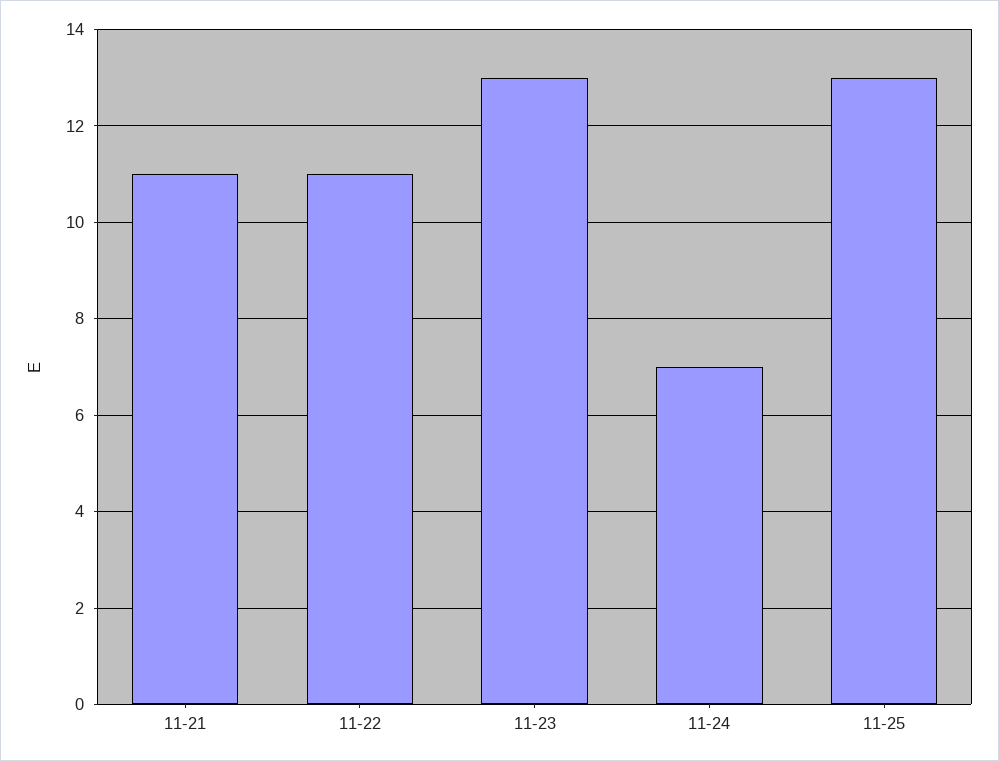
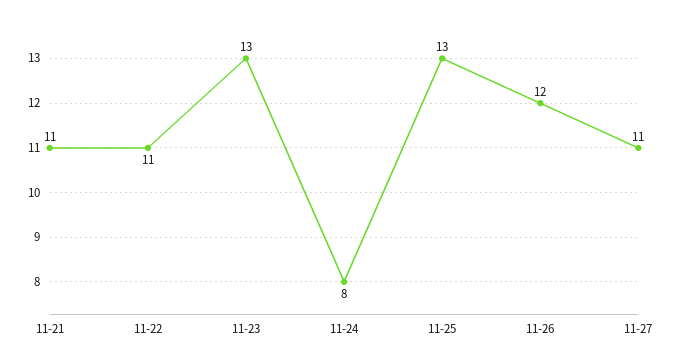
11-24: 7 -> 8
11-26: none -> 12
11-27: none -> 11

